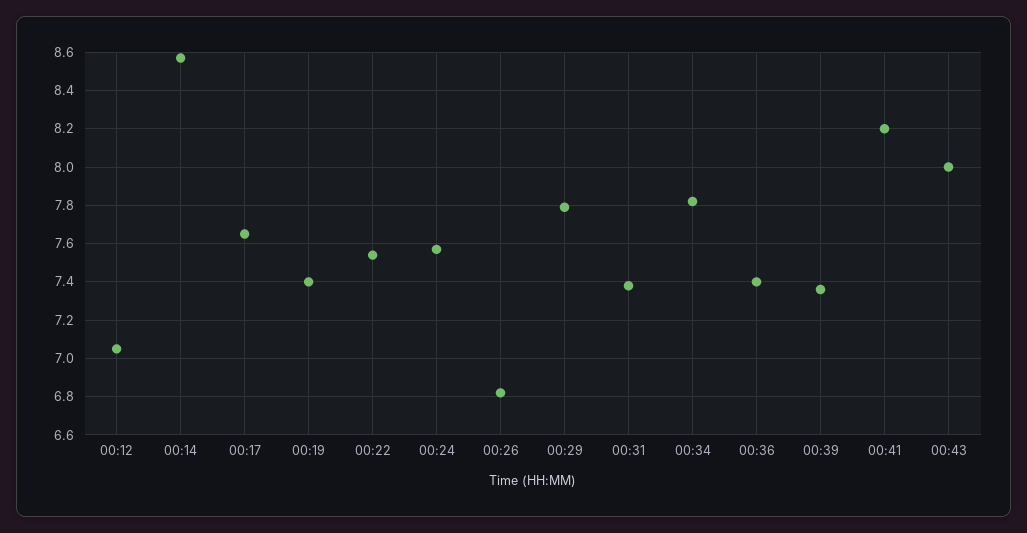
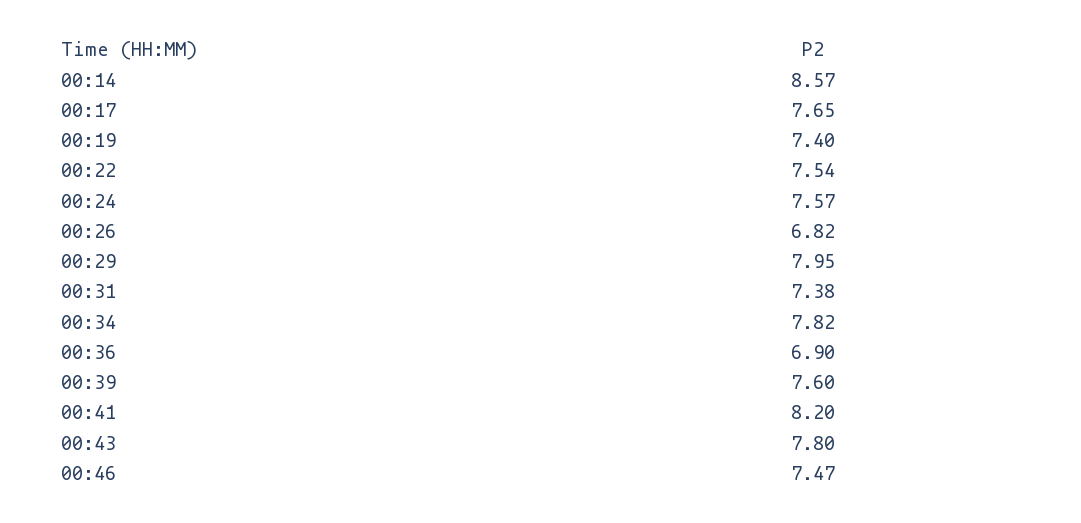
00:12: 7.05 -> none
00:29: 7.8 -> 7.95
00:36: 7.4 -> 6.9
00:39: 7.35 -> 7.6
00:43: 8 -> 7.8
00:46: none -> 7.47

